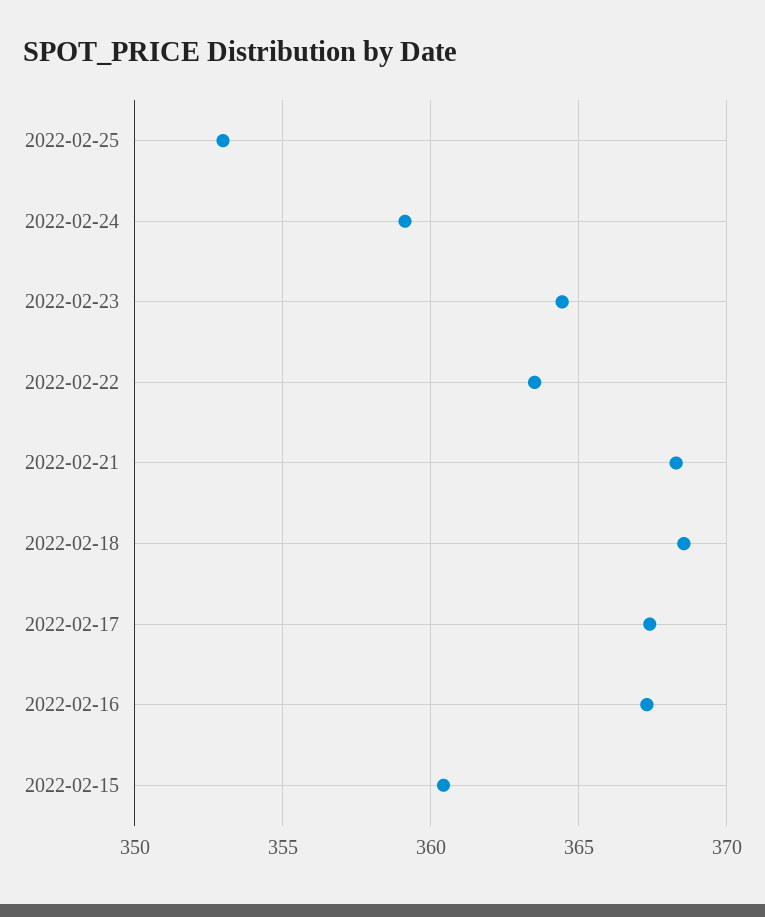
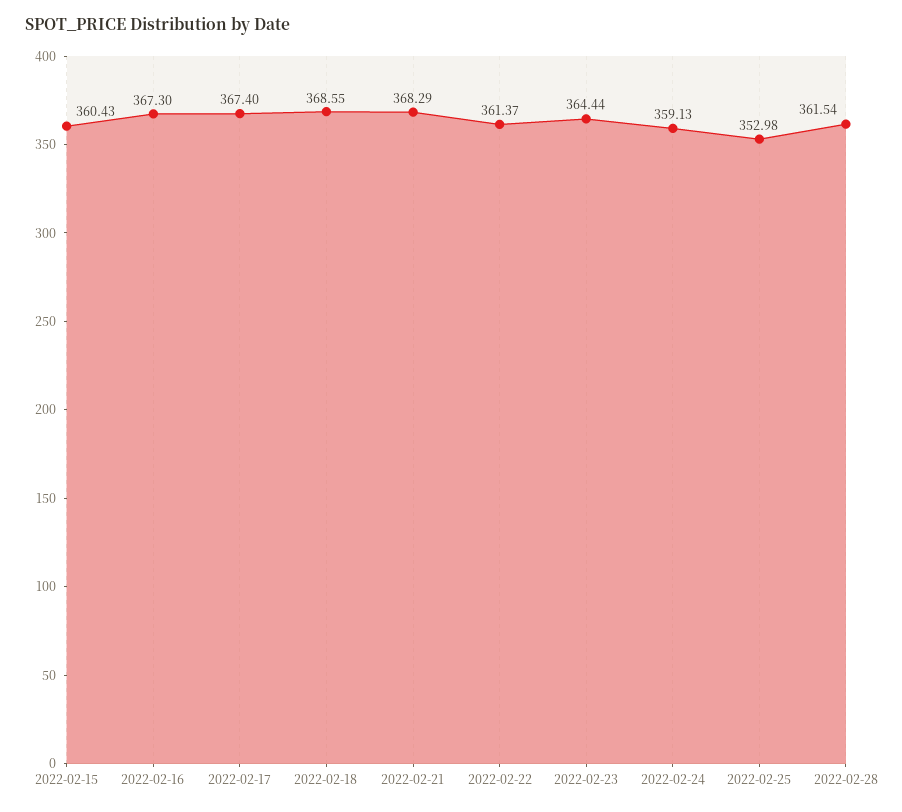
2022-02-22: 363.5 -> 361.37
2022-02-28: none -> 361.54

